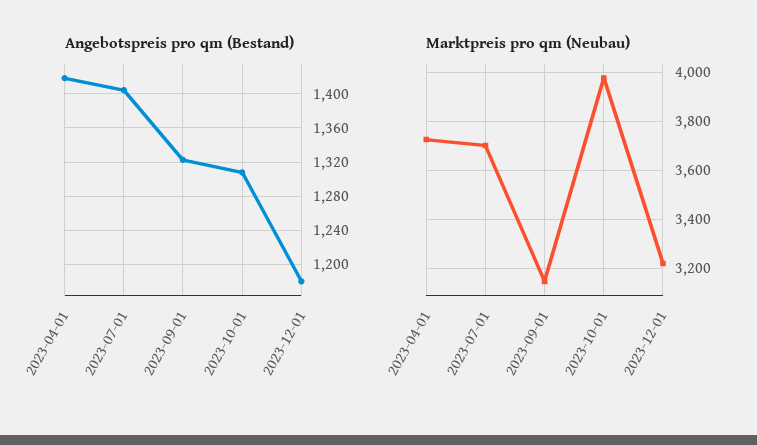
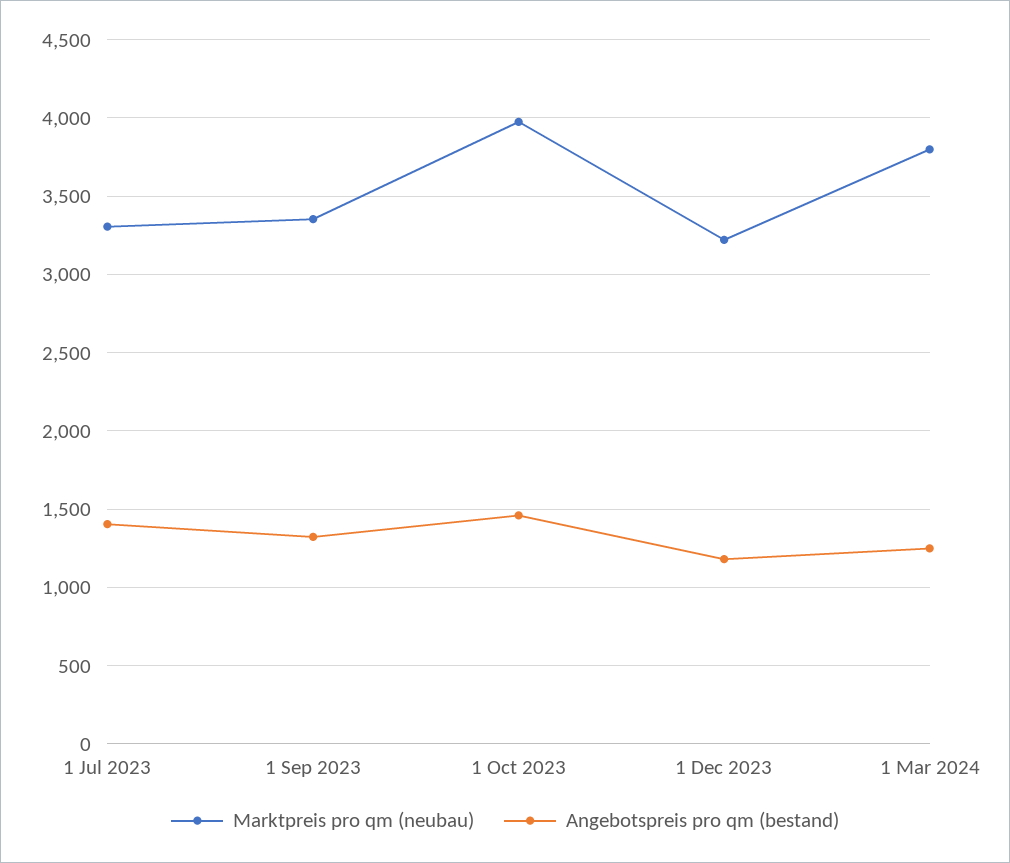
Angebotspreis pro qm (Bestand), 2023-04-01: 1420 -> none
Angebotspreis pro qm (Bestand), 2023-10-01: 1310 -> 1450
Marktpreis pro qm (Neubau), 2023-04-01: 3725 -> none
Marktpreis pro qm (Neubau), 2023-07-01: 3700 -> 3300
Marktpreis pro qm (Neubau), 2023-09-01: 3150 -> 3350
Marktpreis pro qm (Neubau), 1 Mar 2024: none -> 3800
Angebotspreis pro qm (Bestand), 1 Mar 2024: none -> 1250

